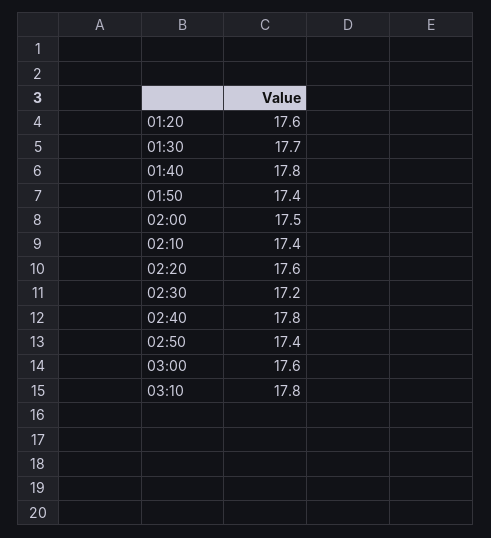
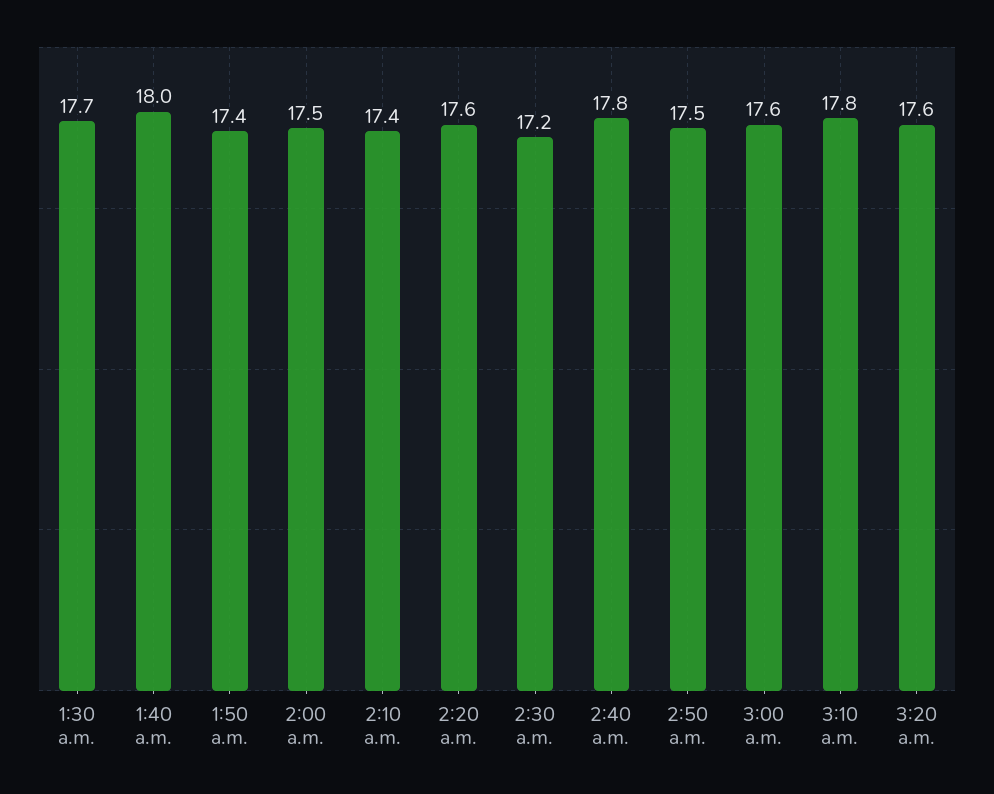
01:20: 17.6 -> none
01:40: 17.8 -> 18
02:50: 17.4 -> 17.5
3:20 a.m.: none -> 17.6

